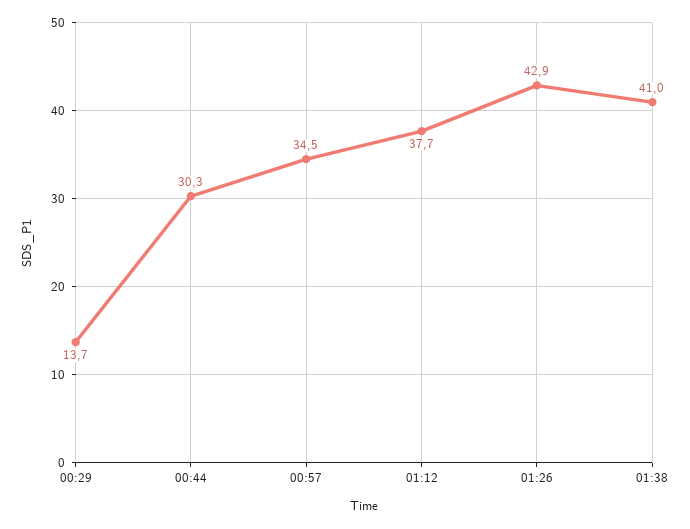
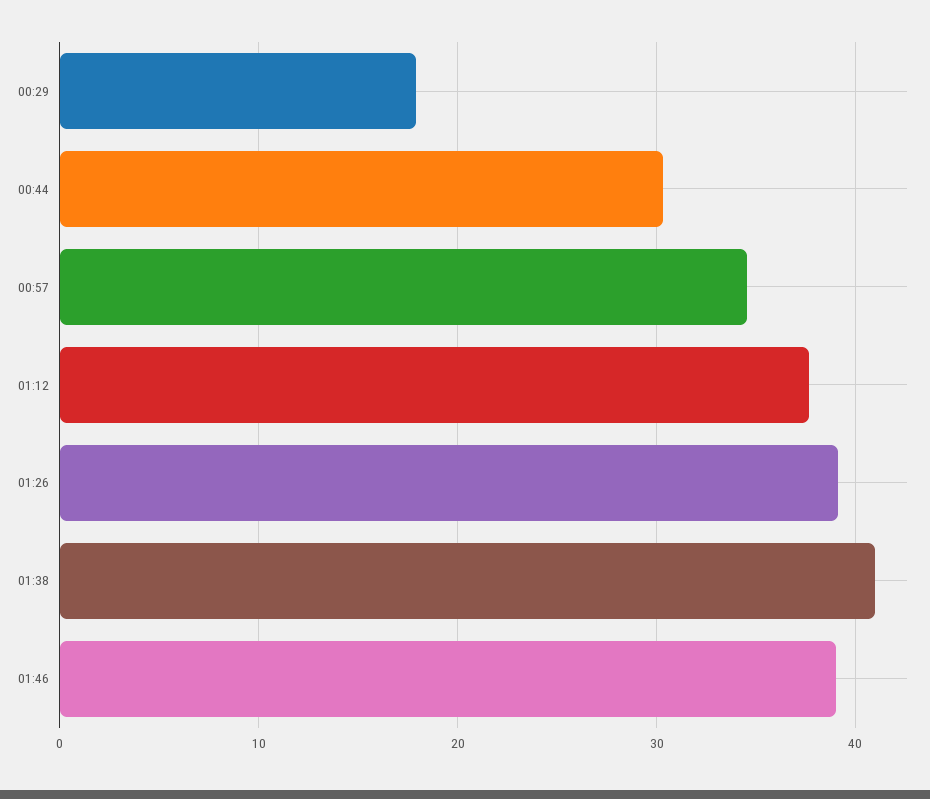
00:29: 13.7 -> 18
01:26: 42.9 -> 39
01:46: none -> 39

